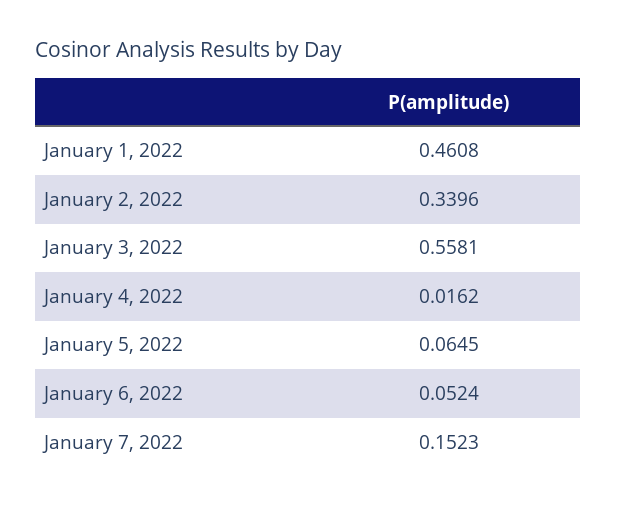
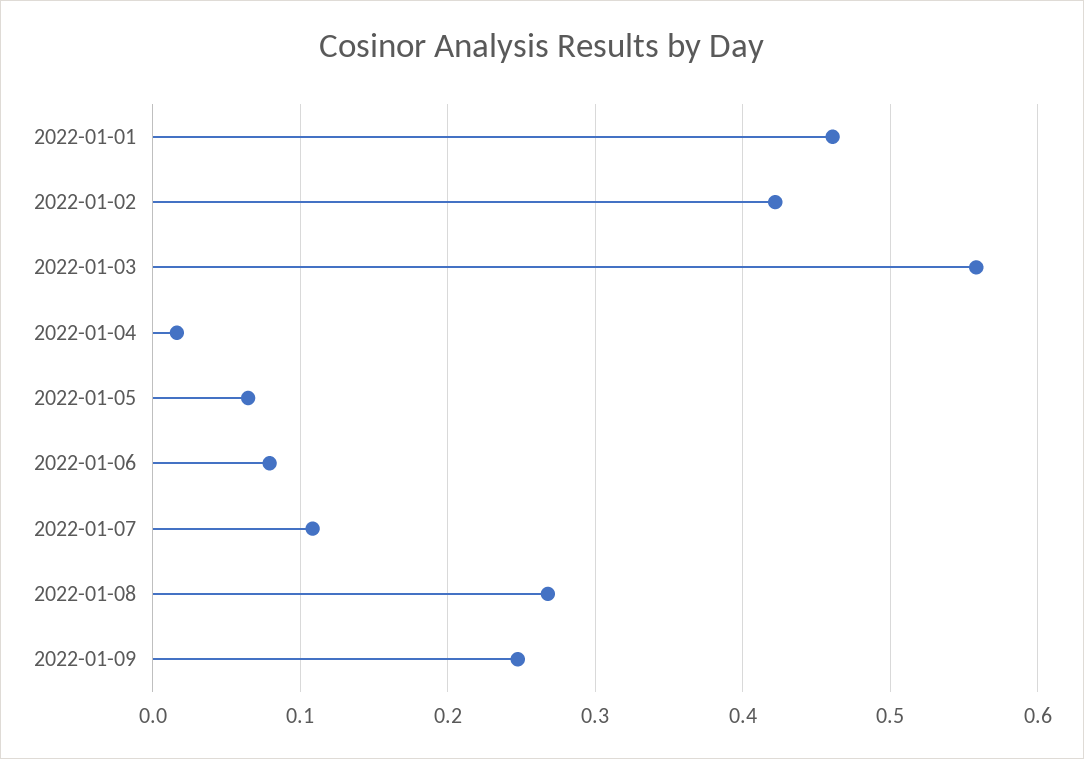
January 2, 2022: 0.3396 -> 0.42
January 6, 2022: 0.0524 -> 0.08
January 7, 2022: 0.1523 -> 0.11
2022-01-08: none -> 0.27
2022-01-09: none -> 0.25

